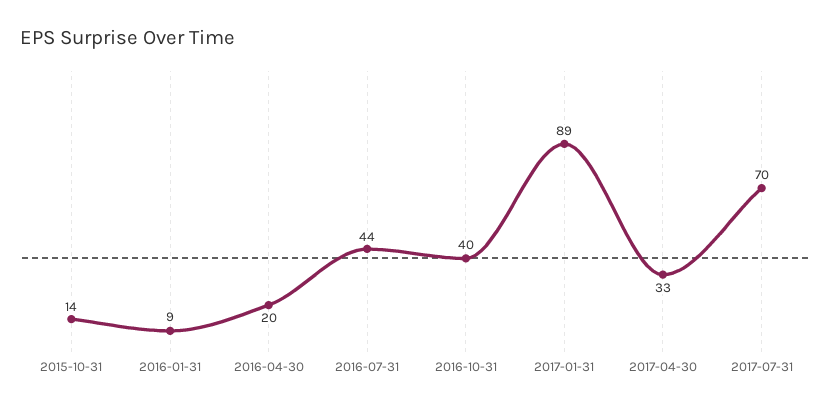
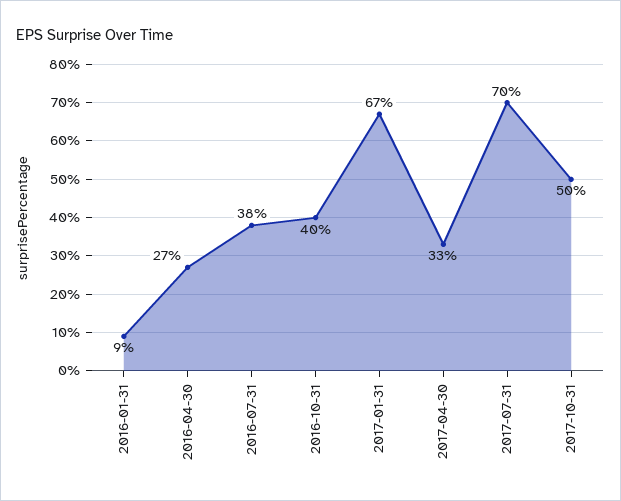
2015-10-31: 14 -> none
2016-04-30: 20 -> 27
2016-07-31: 44 -> 38
2017-01-31: 89 -> 67
2017-10-31: none -> 50

